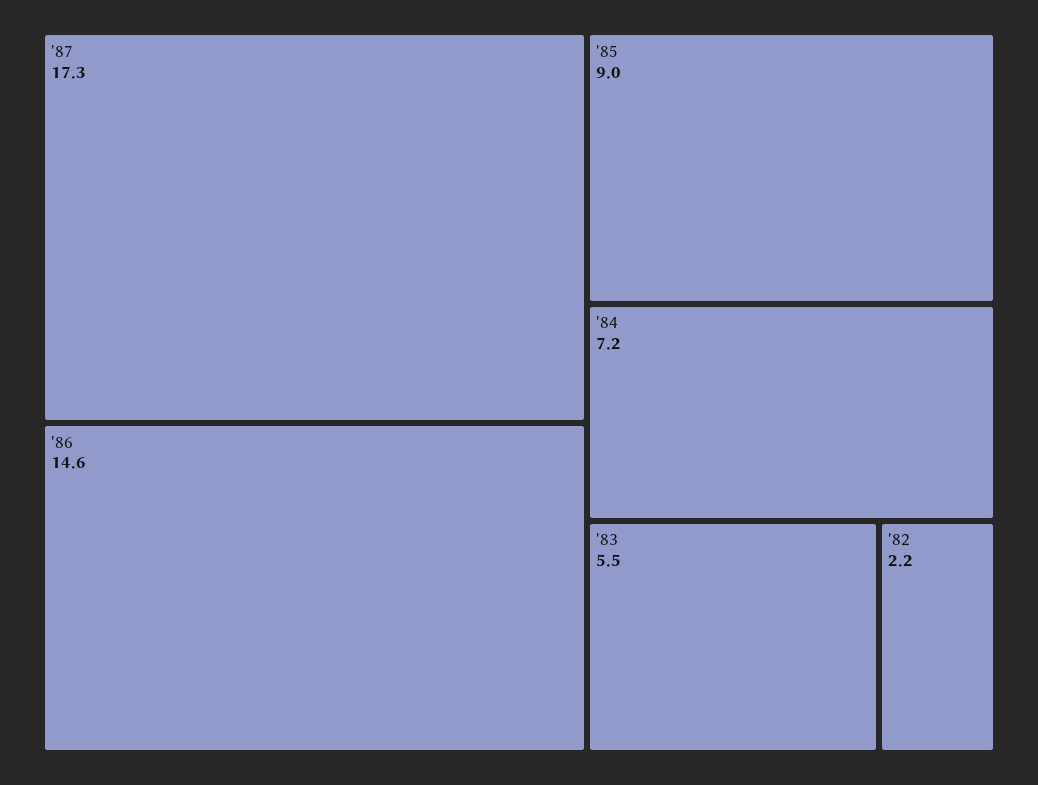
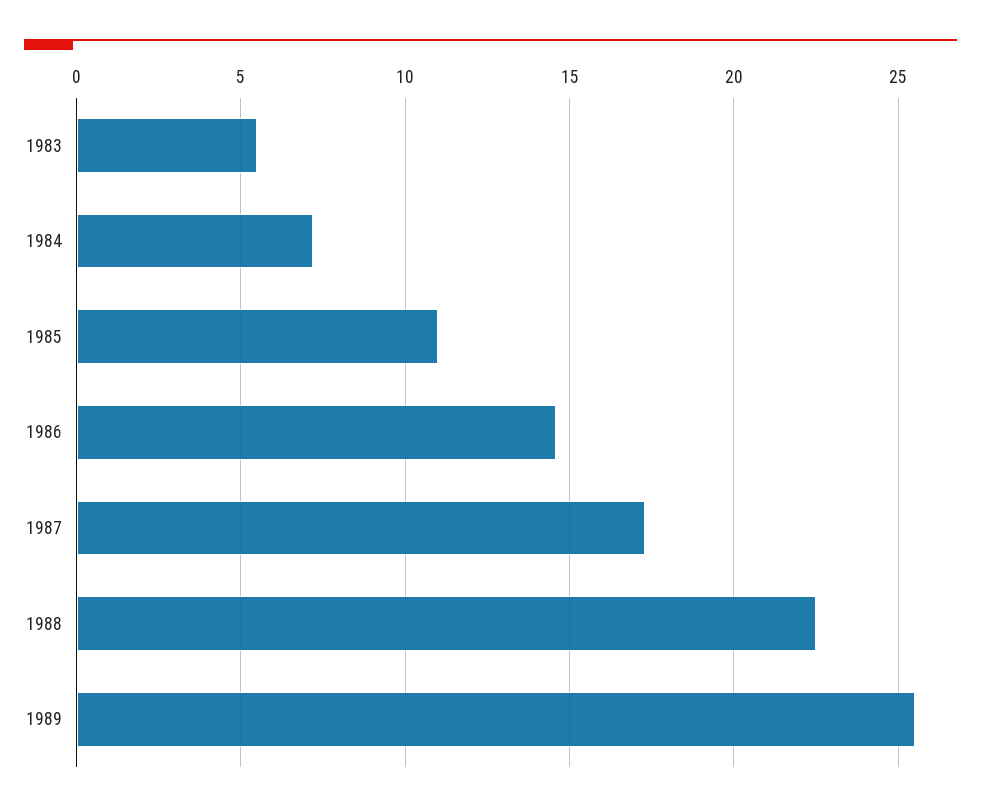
'85: 9 -> 11
'82: 2.2 -> none
1988: none -> 22.5
1989: none -> 25.5

